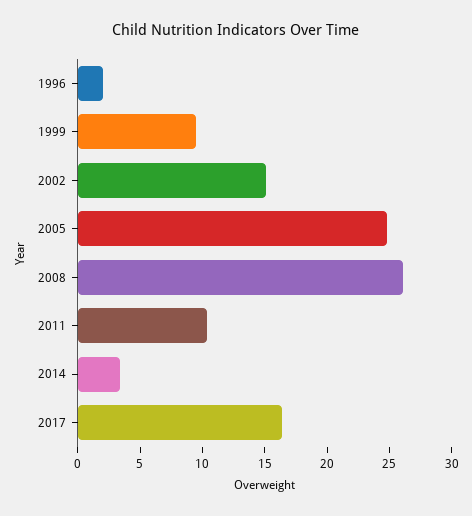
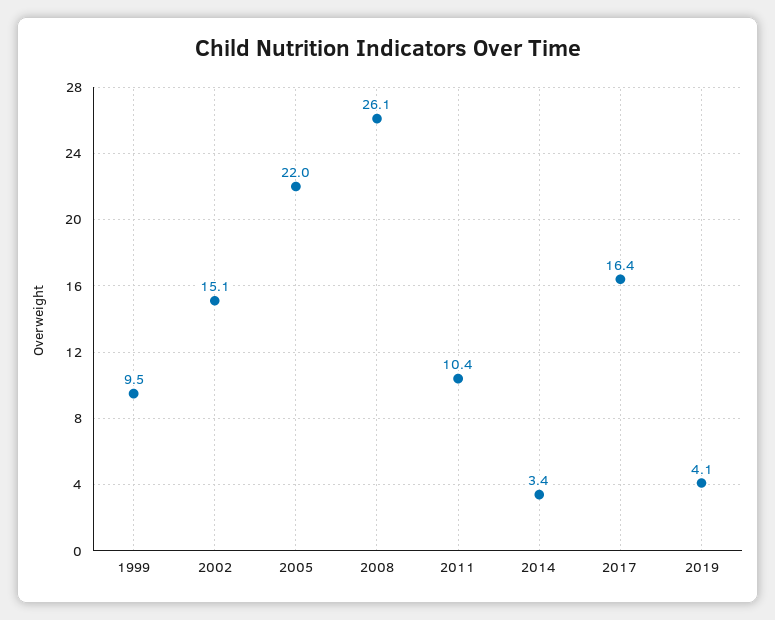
1996: 2 -> none
2005: 25 -> 22
2019: none -> 4.1

